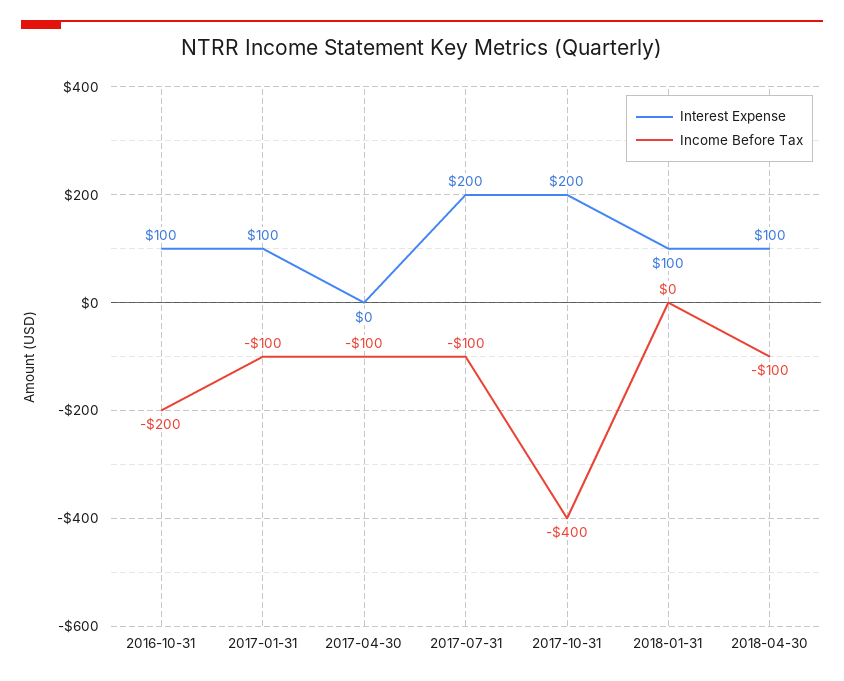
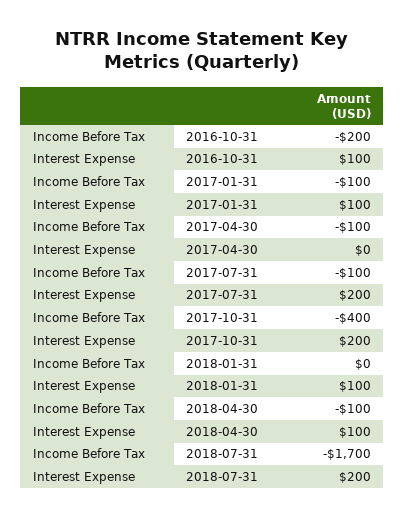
Income Before Tax, 2018-07-31: none -> -1700
Interest Expense, 2018-07-31: none -> 200

